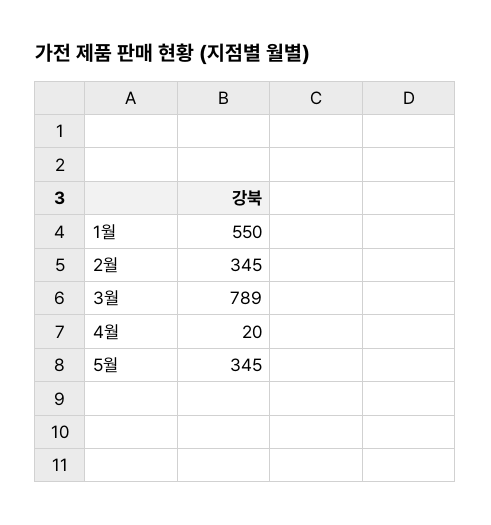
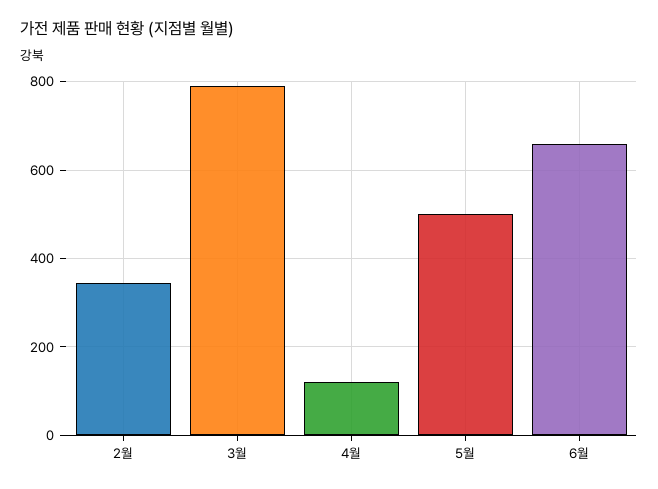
1월: 550 -> none
4월: 20 -> 120
5월: 345 -> 500
6월: none -> 660

